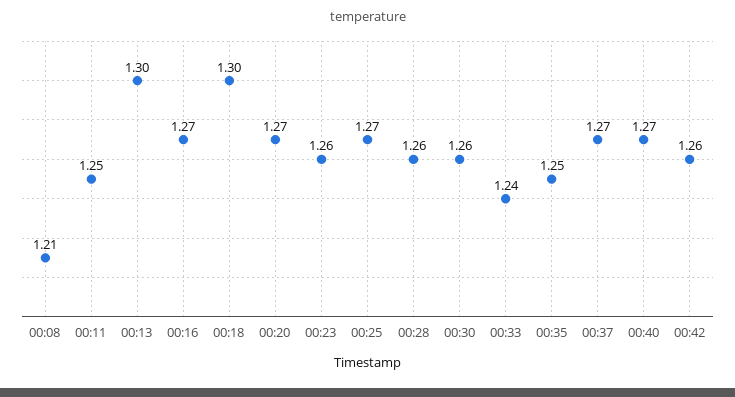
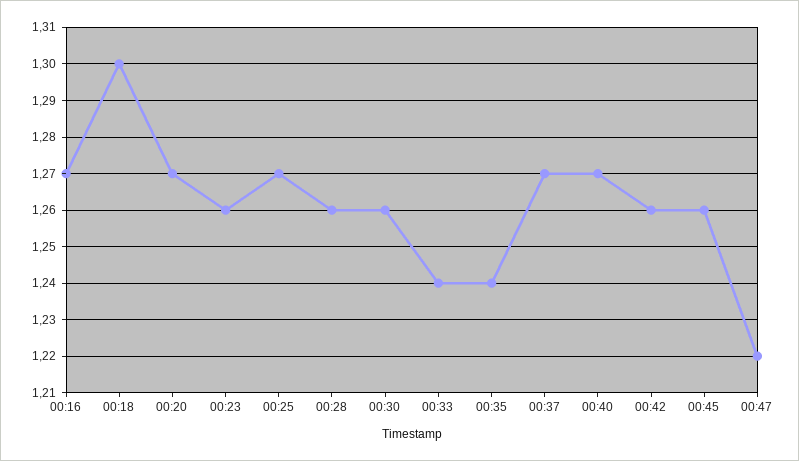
00:08: 1.21 -> none
00:11: 1.25 -> none
00:13: 1.3 -> none
00:35: 1.25 -> 1.24
00:45: none -> 1.26
00:47: none -> 1.22

